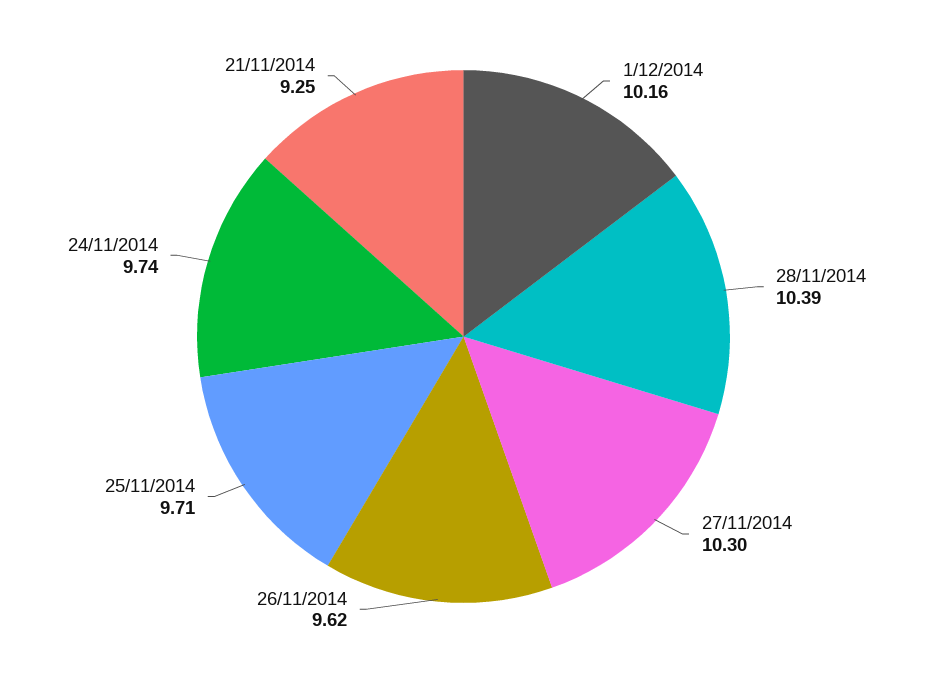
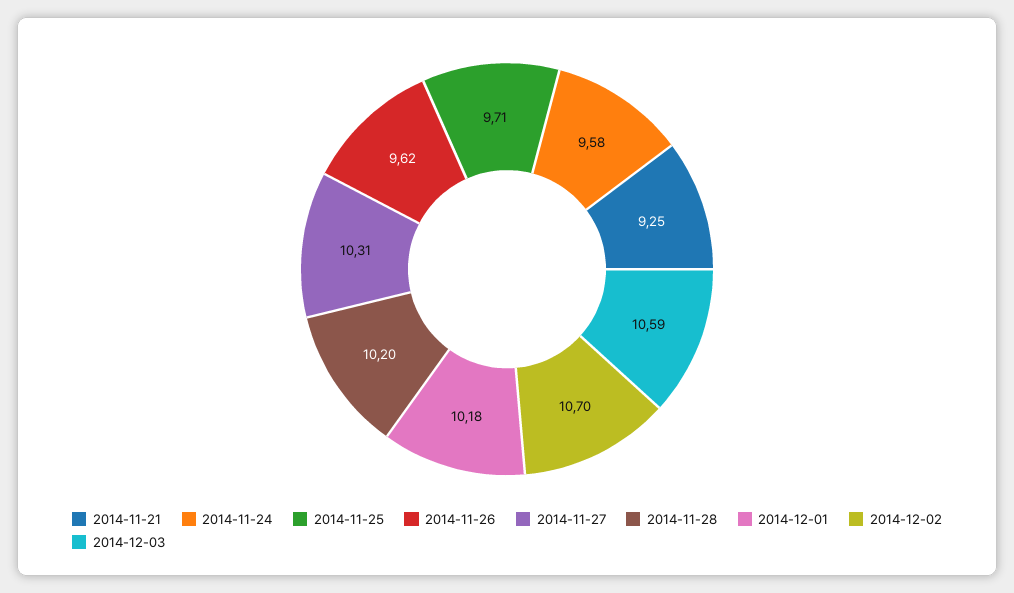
1/12/2014: 10.16 -> 10.18
28/11/2014: 10.39 -> 10.2
27/11/2014: 10.3 -> 10.31
24/11/2014: 9.74 -> 9.58
2014-12-02: none -> 10.7
2014-12-03: none -> 10.59

